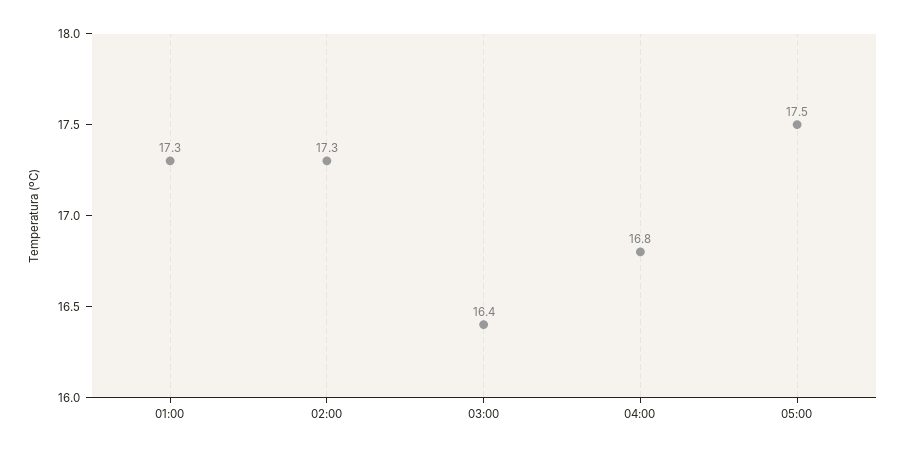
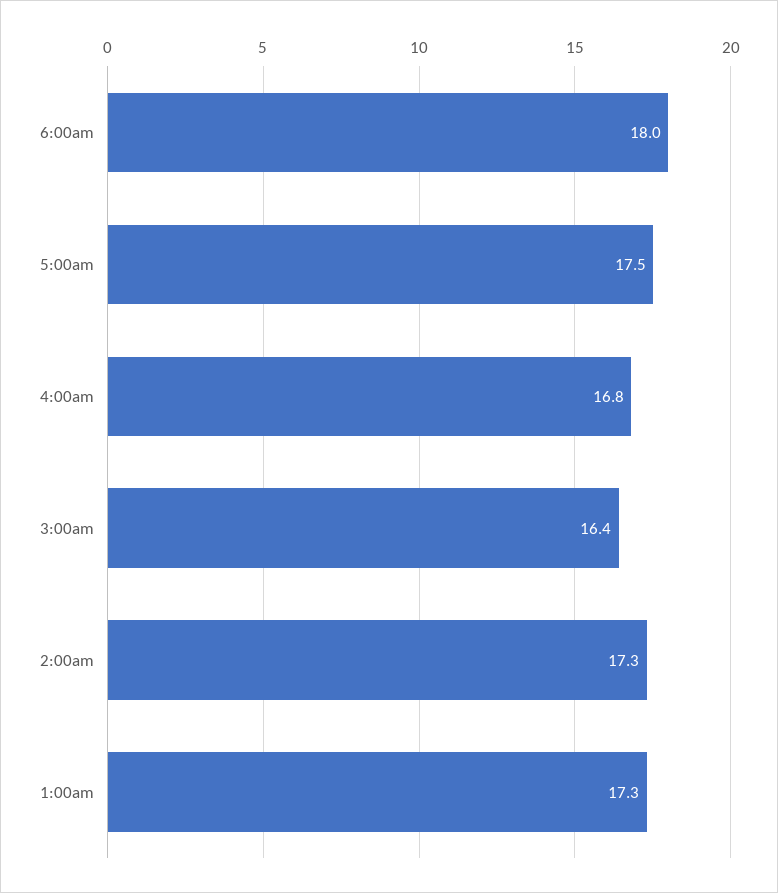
6:00am: none -> 18

